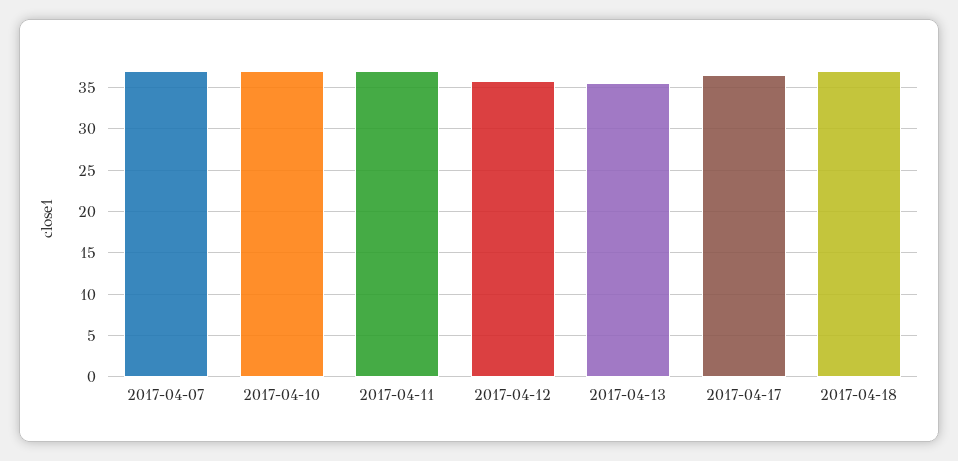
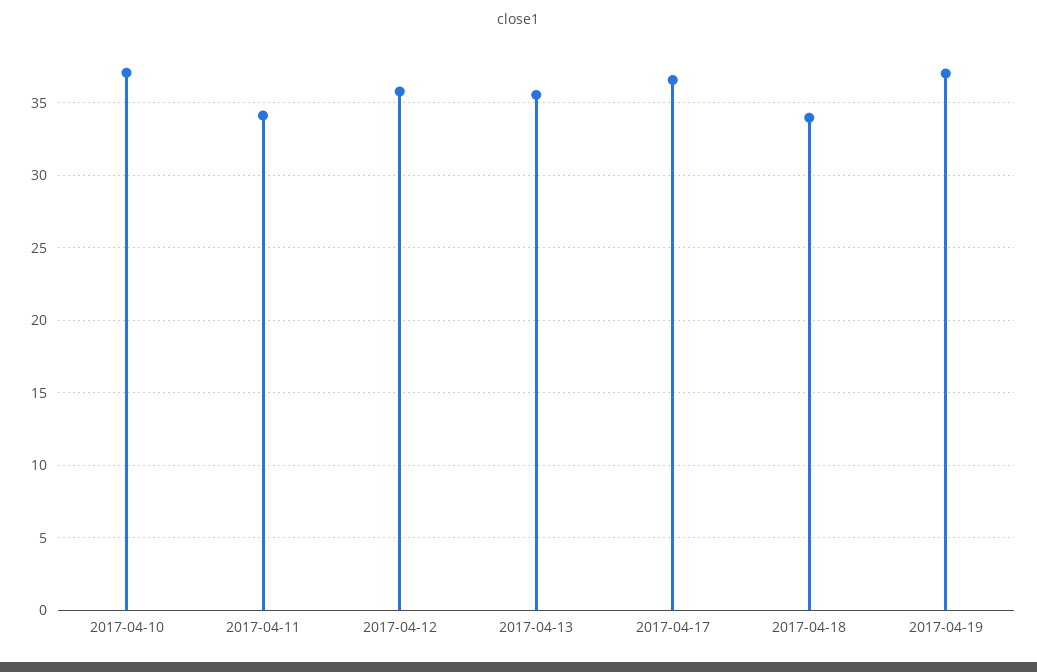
2017-04-07: 37 -> none
2017-04-11: 37 -> 34
2017-04-18: 37 -> 34
2017-04-19: none -> 37

